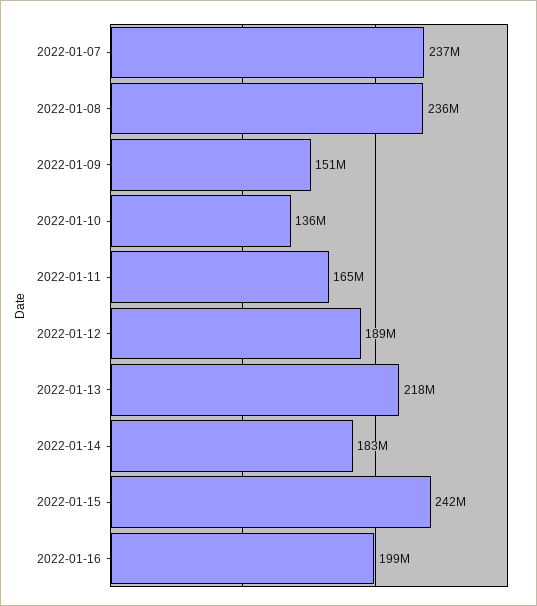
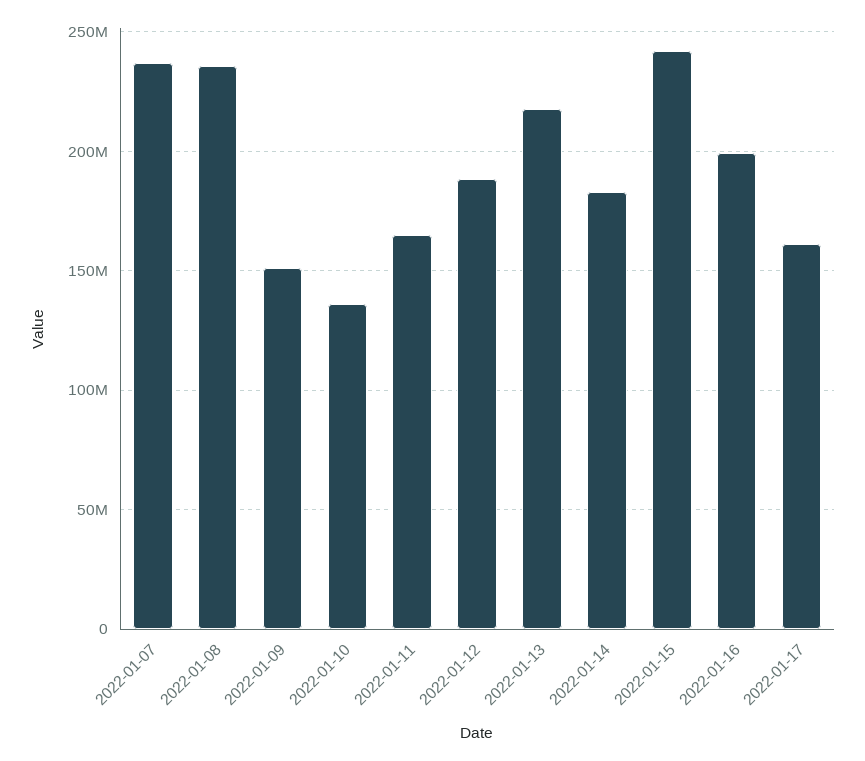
2022-01-17: none -> 160000000

